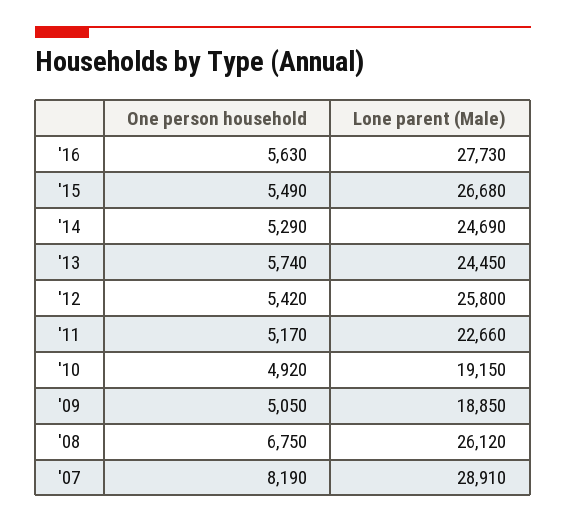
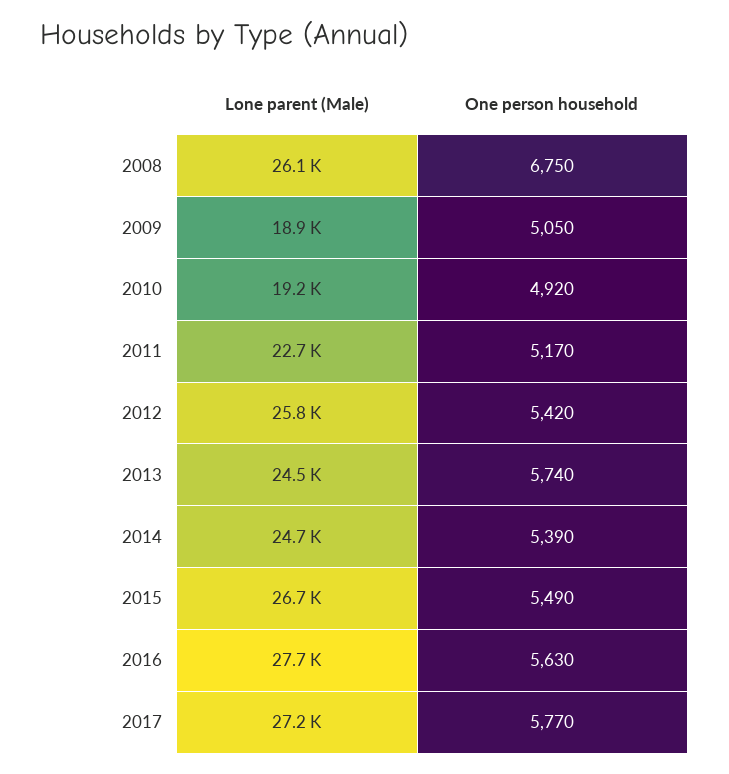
One person household, '14: 5290 -> 5390
One person household, '07: 8190 -> none
Lone parent (Male), '07: 28910 -> none
Lone parent (Male), 2017: none -> 27200
One person household, 2017: none -> 5770

